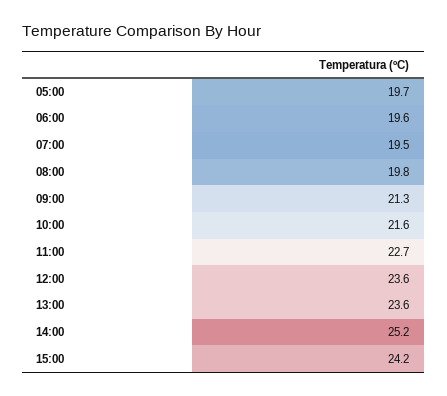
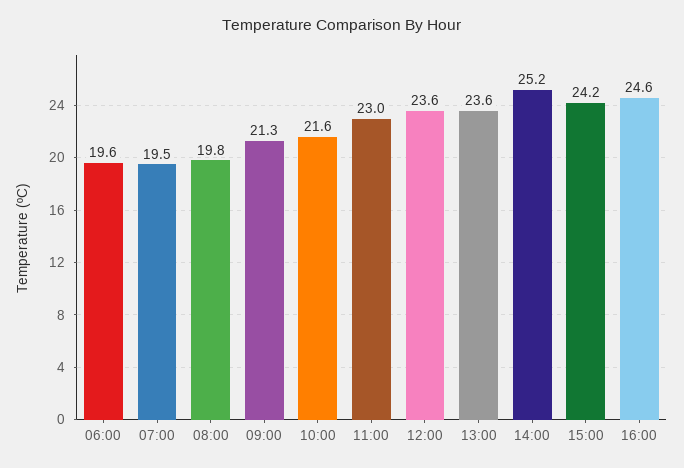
05:00: 19.7 -> none
11:00: 22.7 -> 23
16:00: none -> 24.6

